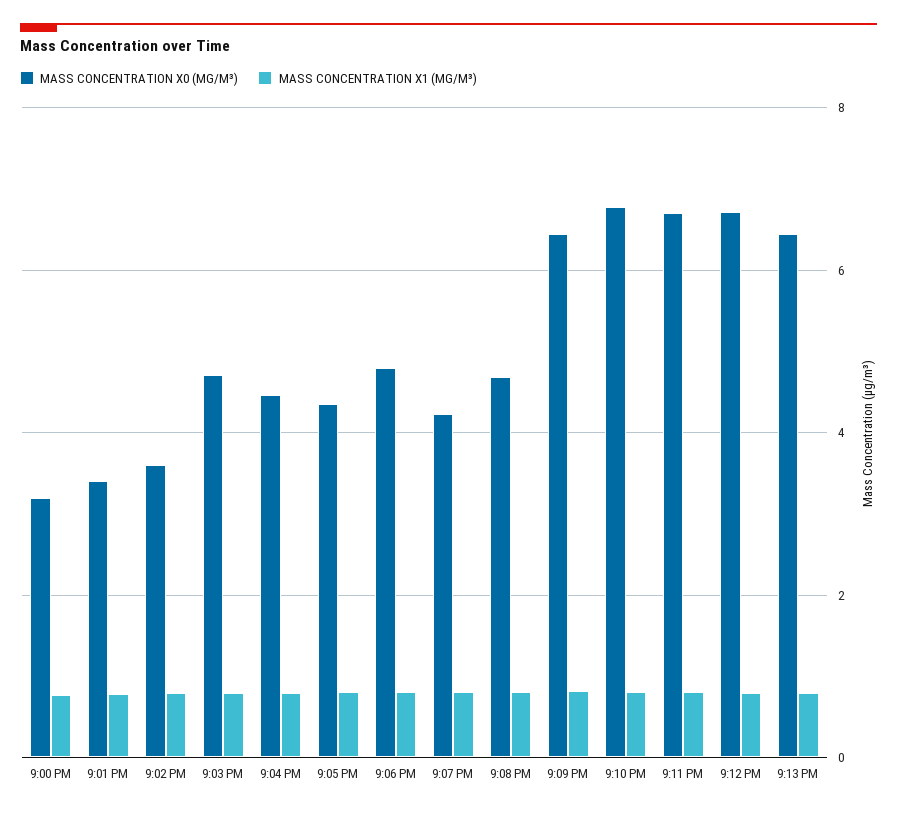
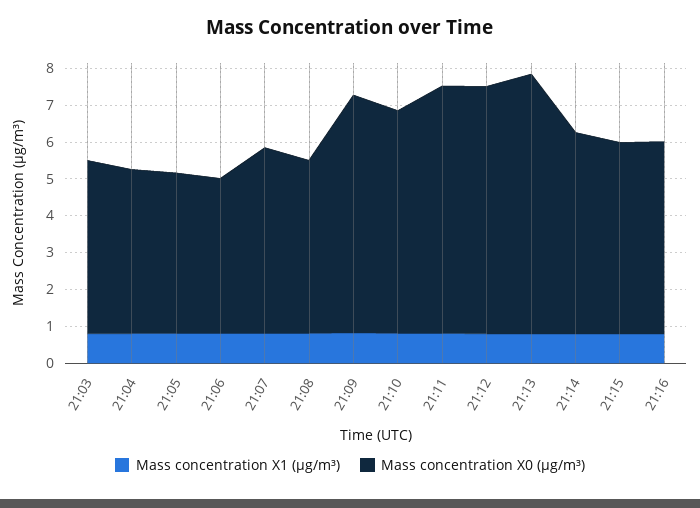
MASS CONCENTRATION X0 (ΜG/M³), 9:00 PM: 3.2 -> none
MASS CONCENTRATION X1 (ΜG/M³), 9:00 PM: 0.8 -> none
MASS CONCENTRATION X0 (ΜG/M³), 9:01 PM: 3.4 -> none
MASS CONCENTRATION X1 (ΜG/M³), 9:01 PM: 0.8 -> none
MASS CONCENTRATION X0 (ΜG/M³), 9:02 PM: 3.6 -> none
MASS CONCENTRATION X1 (ΜG/M³), 9:02 PM: 0.8 -> none
MASS CONCENTRATION X0 (ΜG/M³), 9:06 PM: 4.8 -> 4.25
MASS CONCENTRATION X0 (ΜG/M³), 9:07 PM: 4.2 -> 5
MASS CONCENTRATION X0 (ΜG/M³), 9:10 PM: 6.8 -> 6
MASS CONCENTRATION X0 (ΜG/M³), 9:13 PM: 6.4 -> 7
MASS CONCENTRATION X1 (ΜG/M³), 21:14: none -> 0.75
MASS CONCENTRATION X0 (ΜG/M³), 21:14: none -> 5.5
MASS CONCENTRATION X1 (ΜG/M³), 21:15: none -> 0.75
MASS CONCENTRATION X0 (ΜG/M³), 21:15: none -> 5.25
MASS CONCENTRATION X1 (ΜG/M³), 21:16: none -> 0.75
MASS CONCENTRATION X0 (ΜG/M³), 21:16: none -> 5.25

